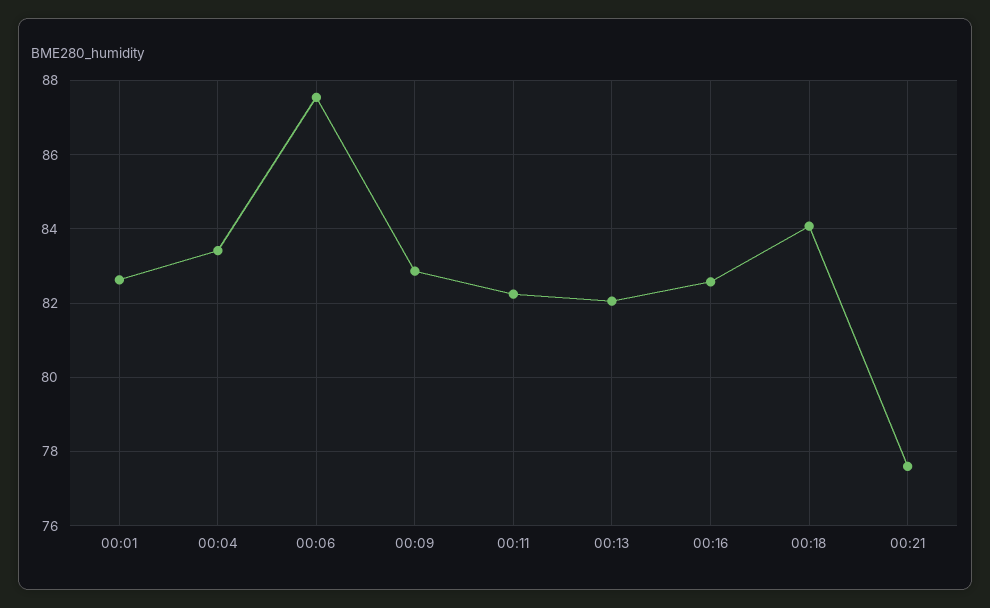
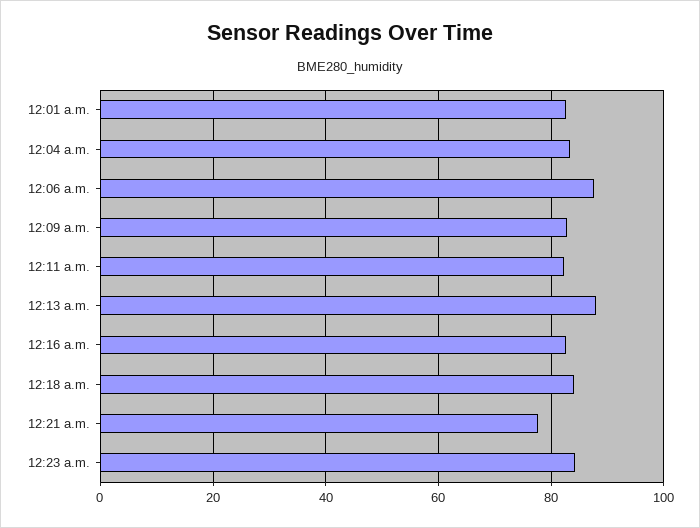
00:13: 82 -> 88
12:23 a.m.: none -> 84

